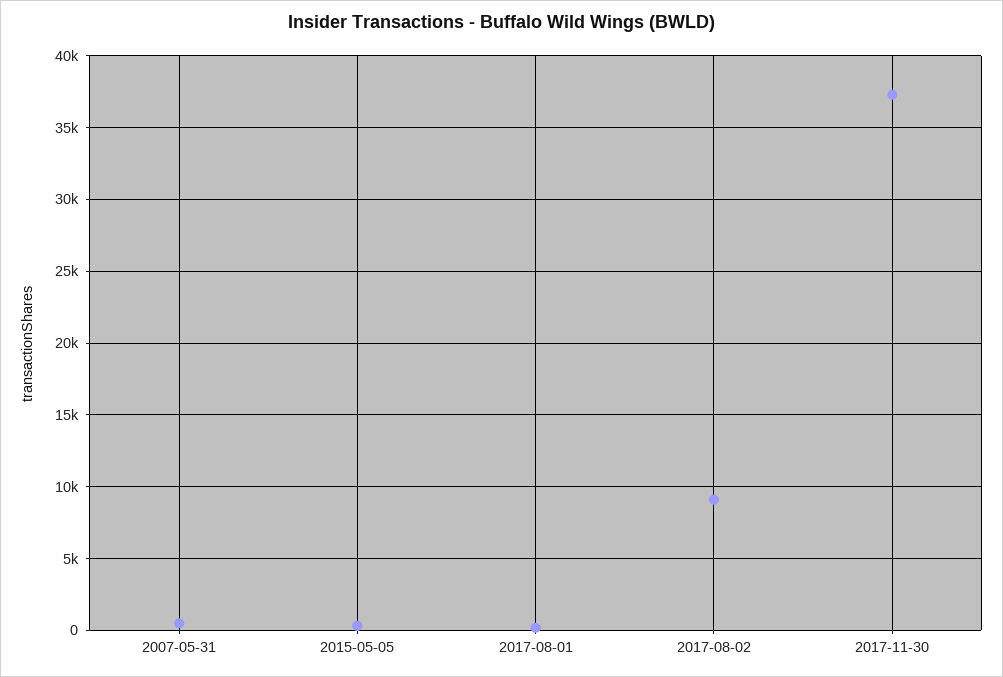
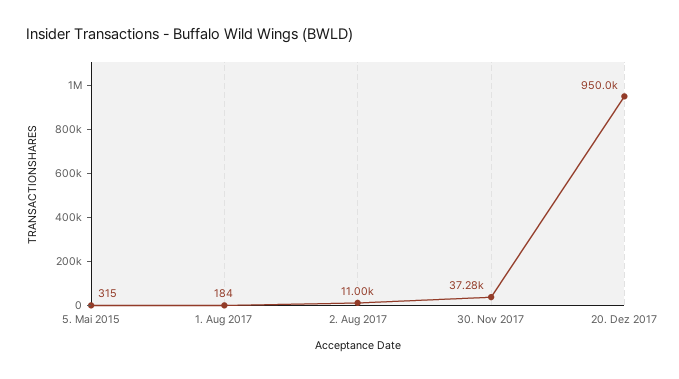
2007-05-31: 500 -> none
2017-08-02: 9000 -> 11000
20. Dez 2017: none -> 950000

